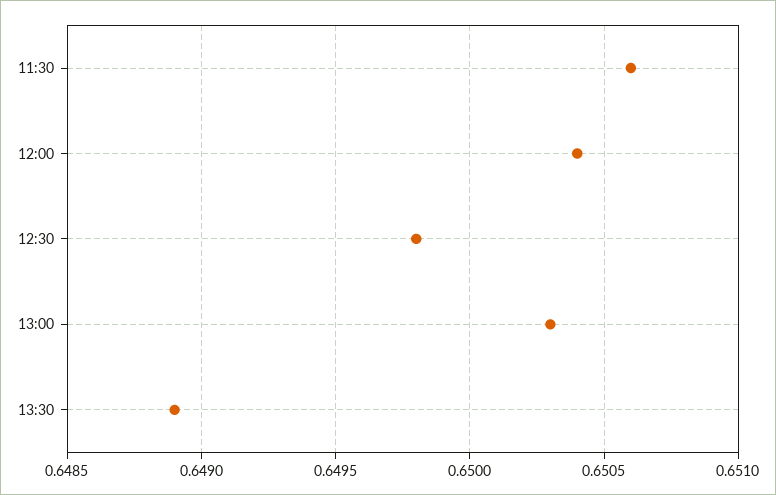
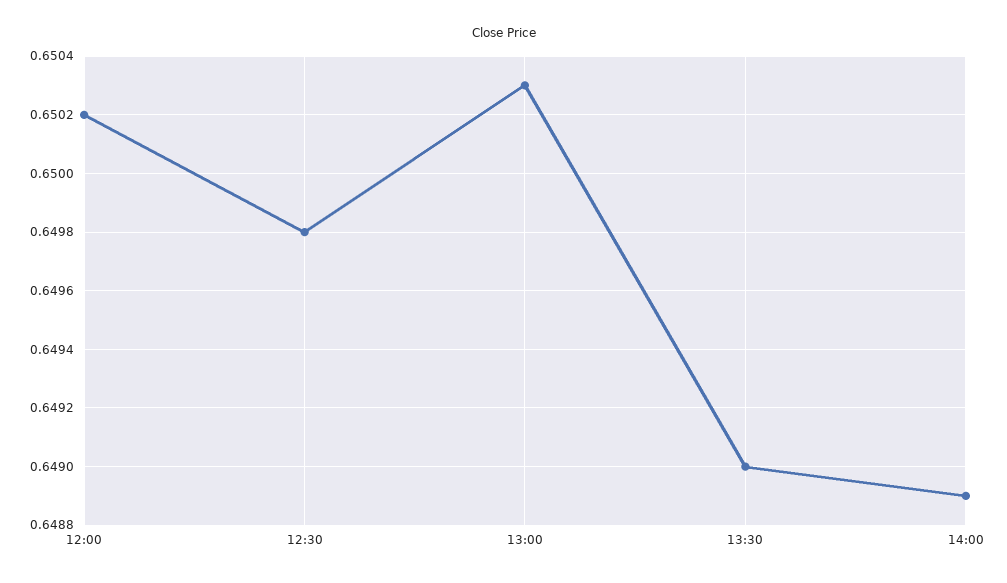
11:30: 0.6506 -> none
12:00: 0.6504 -> 0.6502
13:30: 0.6489 -> 0.649
14:00: none -> 0.6489

